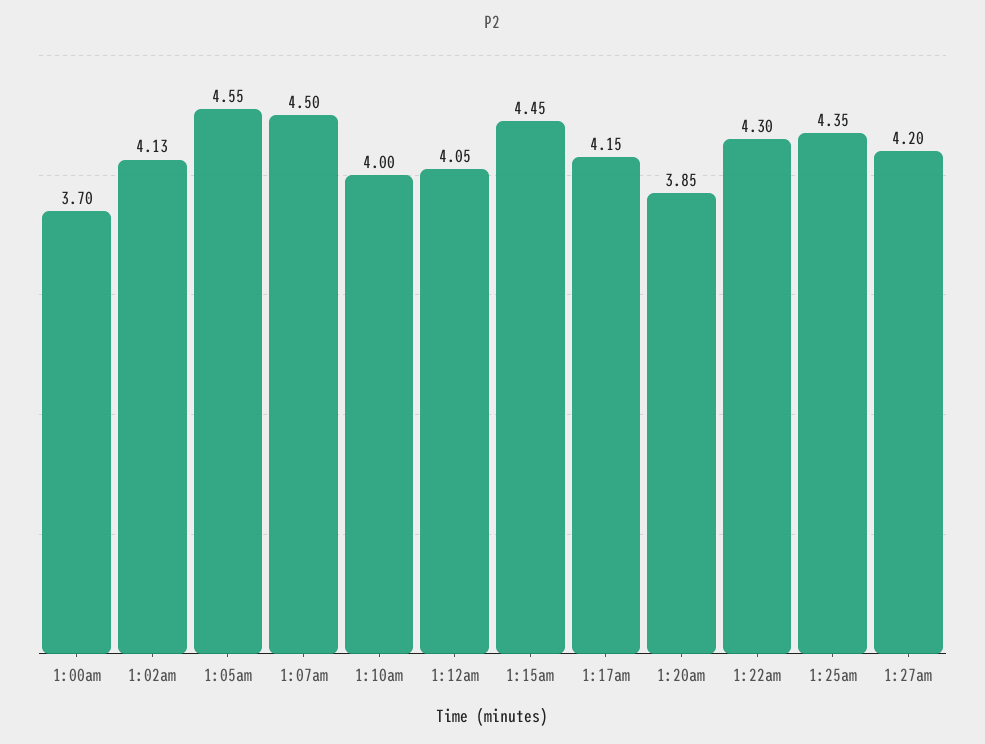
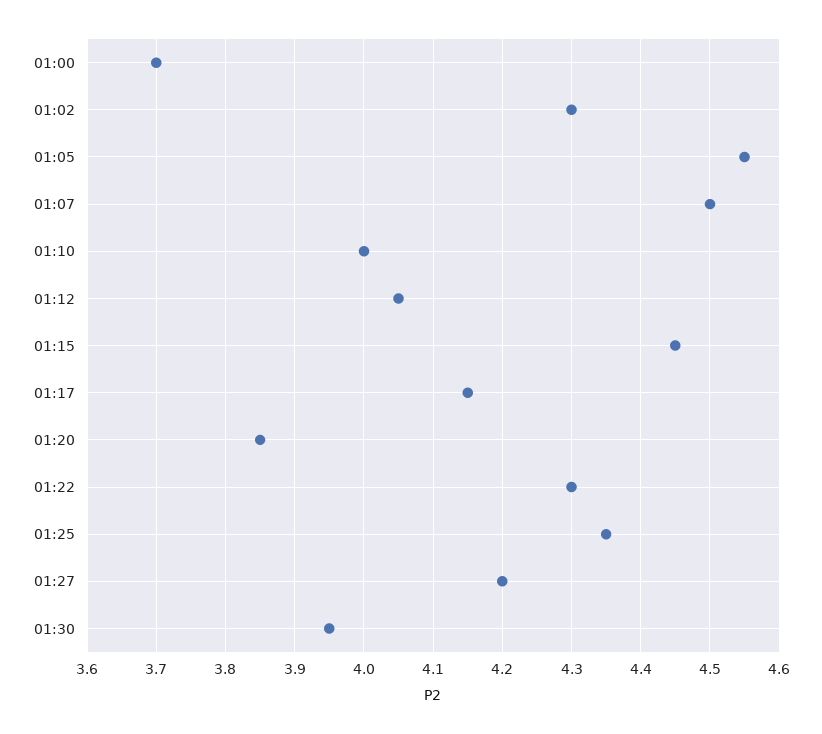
1:02am: 4.13 -> 4.3
01:30: none -> 3.95

